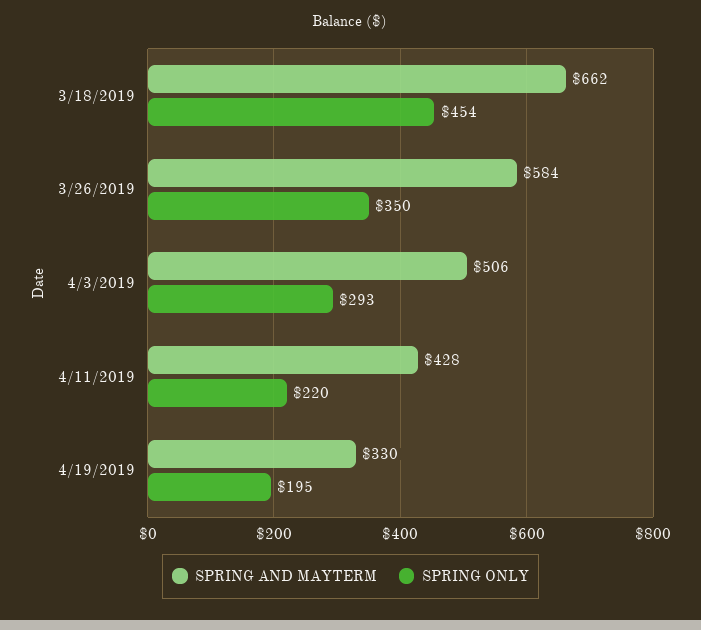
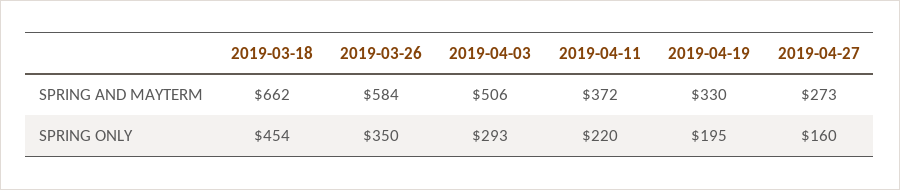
SPRING AND MAYTERM, 4/11/2019: 428 -> 372
SPRING AND MAYTERM, 2019-04-27: none -> 273
SPRING ONLY, 2019-04-27: none -> 160

